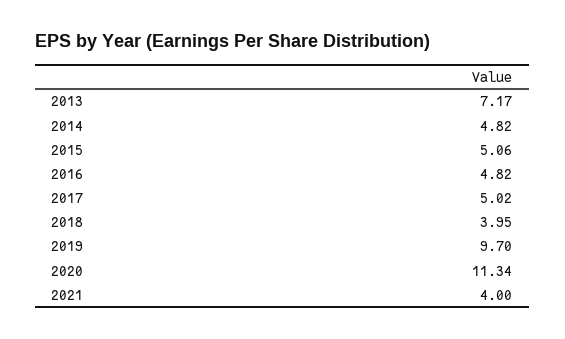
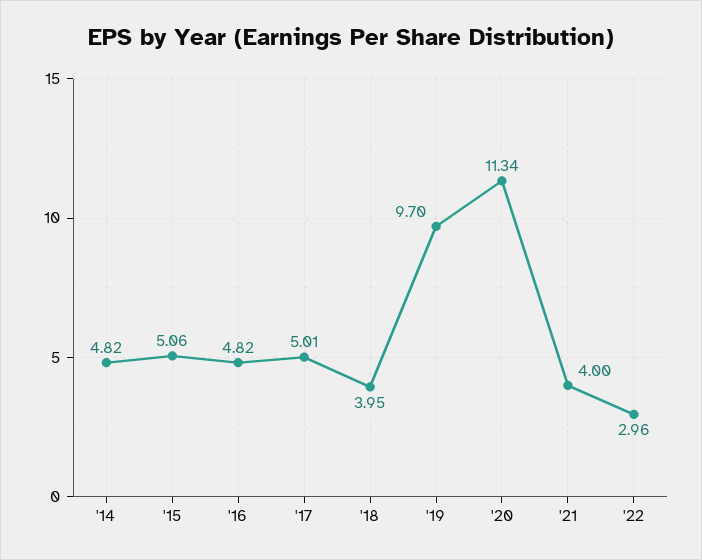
2013: 7.17 -> none
2017: 5.02 -> 5.01
'22: none -> 2.96

